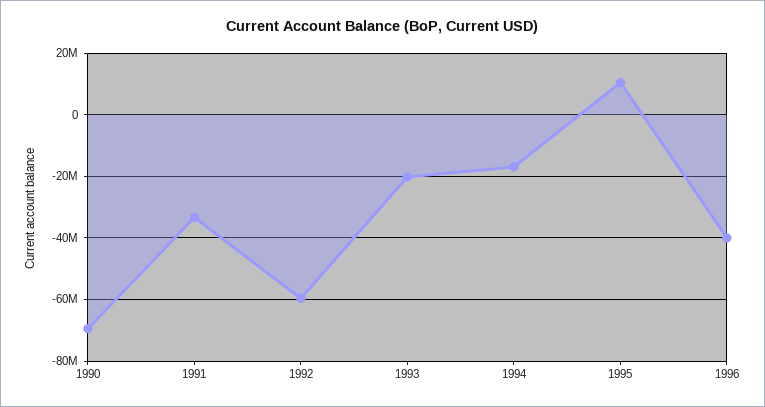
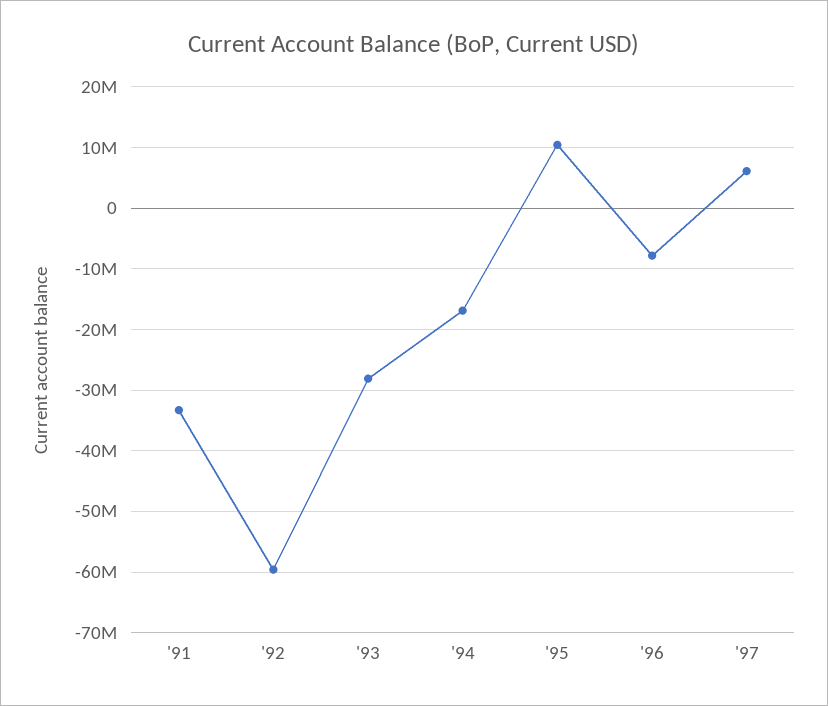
1990: -70000000 -> none
1993: -20000000 -> -28000000
1996: -40000000 -> -8000000
'97: none -> 6000000

